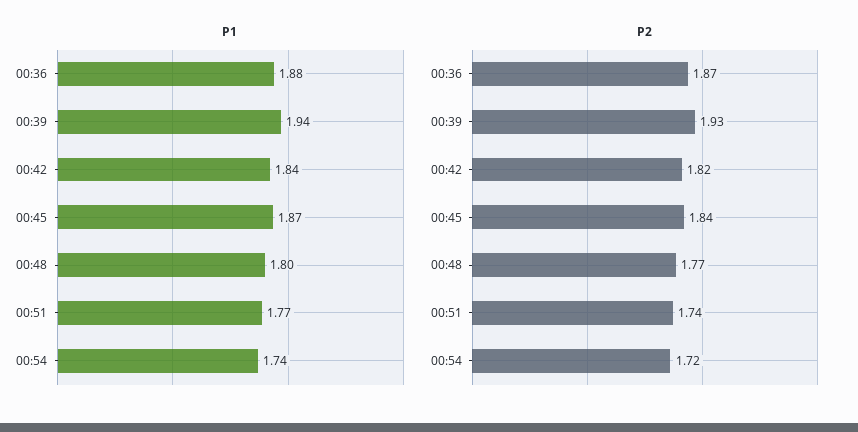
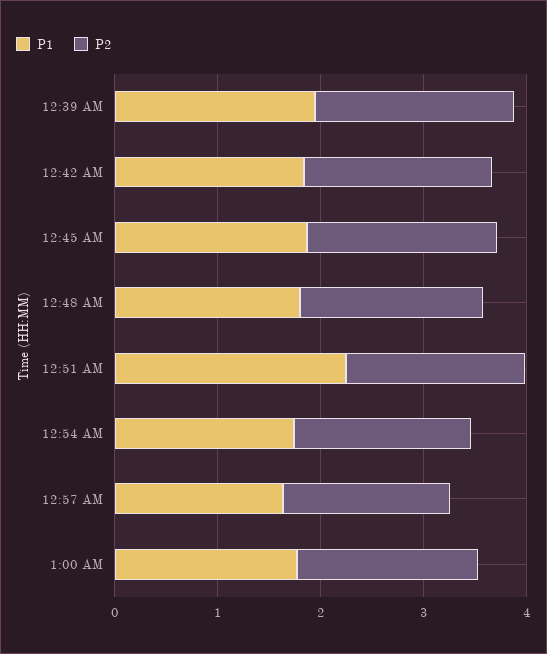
P1, 00:36: 1.88 -> none
P1, 00:51: 1.77 -> 2.2
P2, 00:36: 1.87 -> none
P1, 12:57 AM: none -> 1.6
P2, 12:57 AM: none -> 1.6
P1, 1:00 AM: none -> 1.8
P2, 1:00 AM: none -> 1.8

